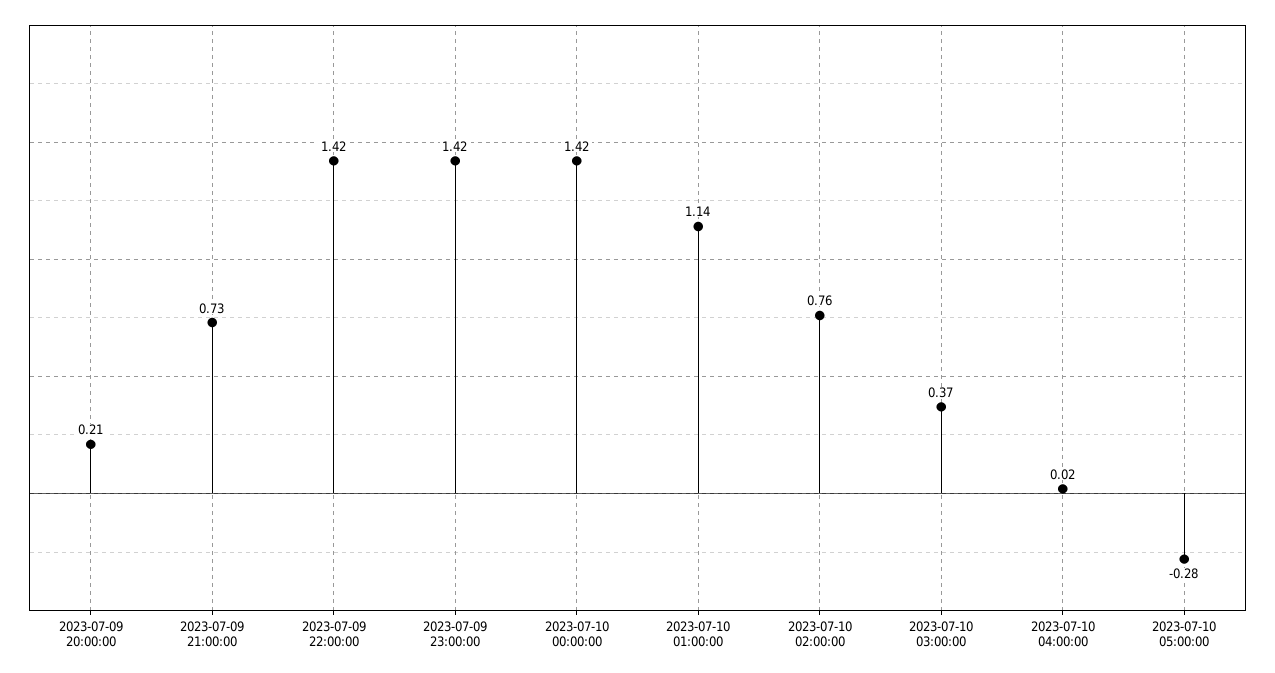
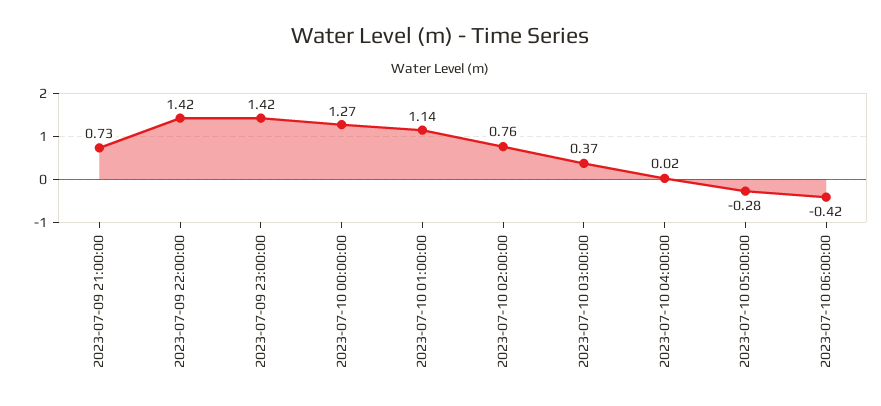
2023-07-09 20:00:00: 0.21 -> none
2023-07-10 00:00:00: 1.42 -> 1.27
2023-07-10 06:00:00: none -> -0.42

